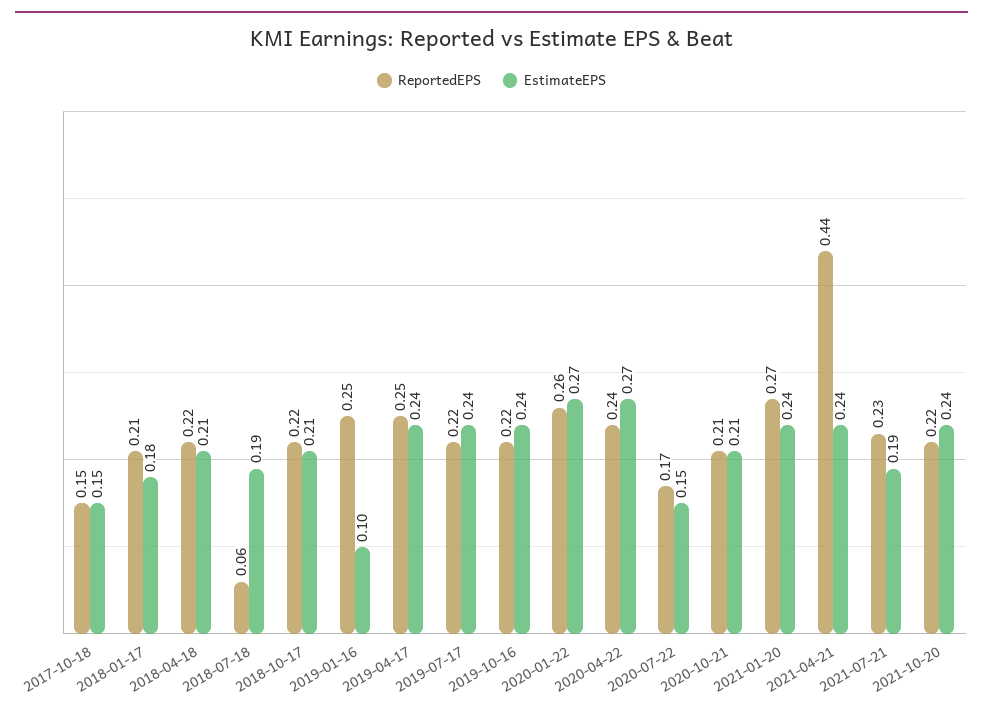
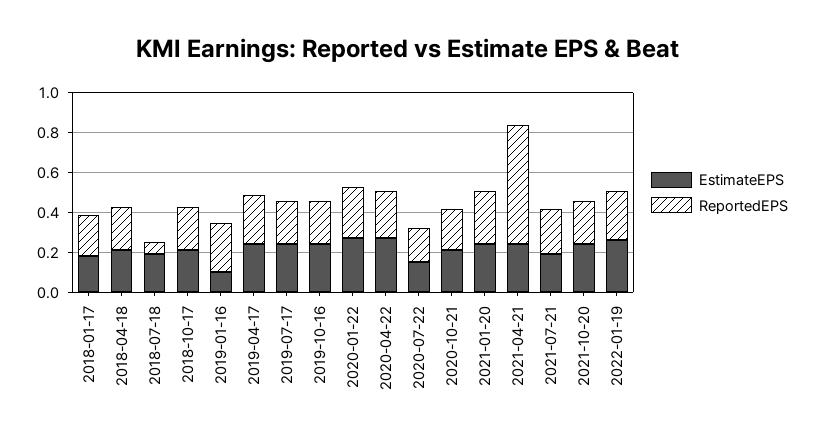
ReportedEPS, 2017-10-18: 0.15 -> none
EstimateEPS, 2017-10-18: 0.15 -> none
ReportedEPS, 2021-04-21: 0.44 -> 0.6
EstimateEPS, 2022-01-19: none -> 0.25
ReportedEPS, 2022-01-19: none -> 0.25

